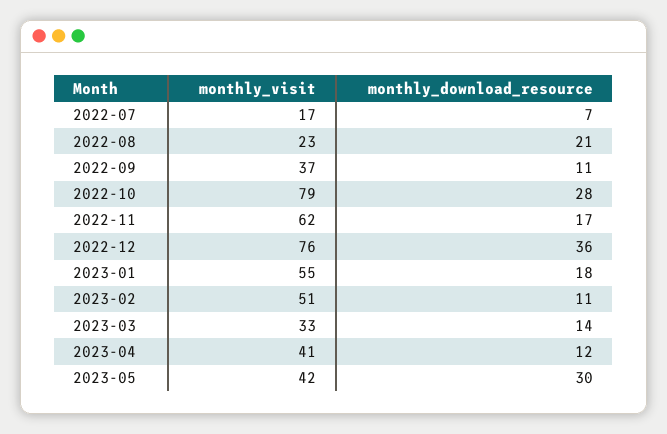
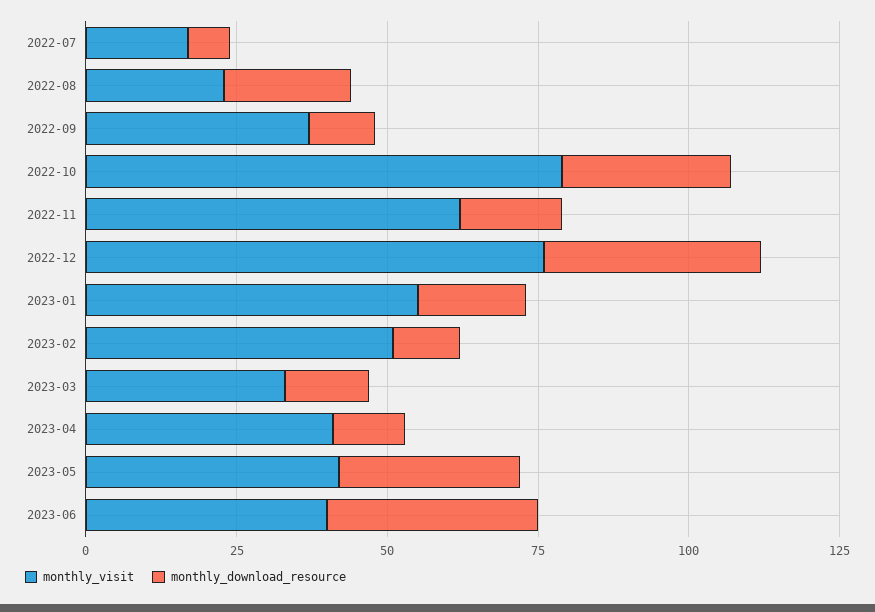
monthly_visit, 2023-06: none -> 40
monthly_download_resource, 2023-06: none -> 35

